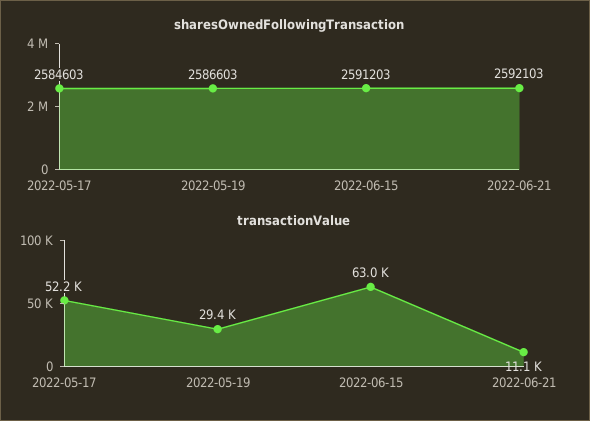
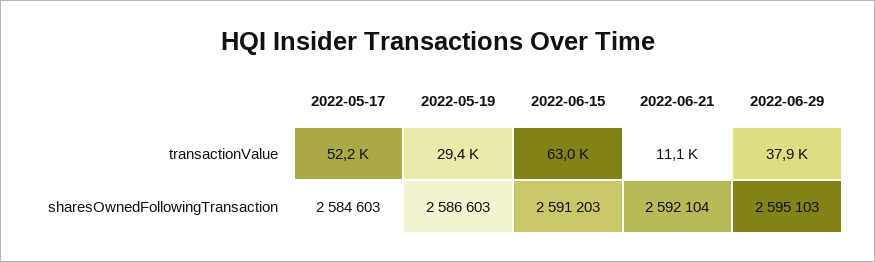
sharesOwnedFollowingTransaction, 2022-06-21: 2592103 -> 2592104
transactionValue, 2022-06-29: none -> 37900
sharesOwnedFollowingTransaction, 2022-06-29: none -> 2595103

